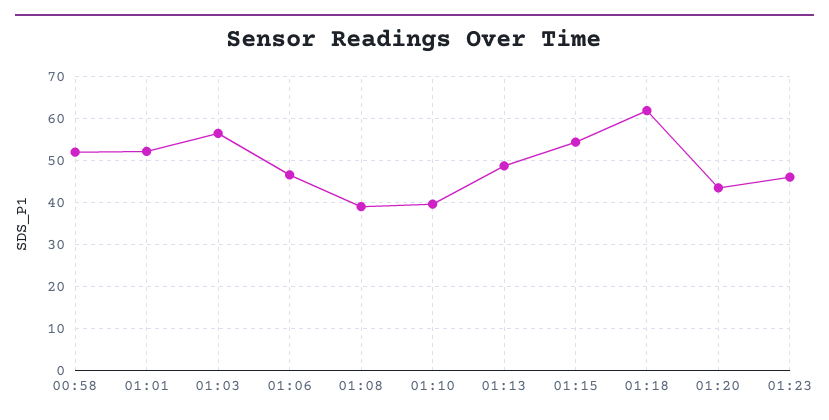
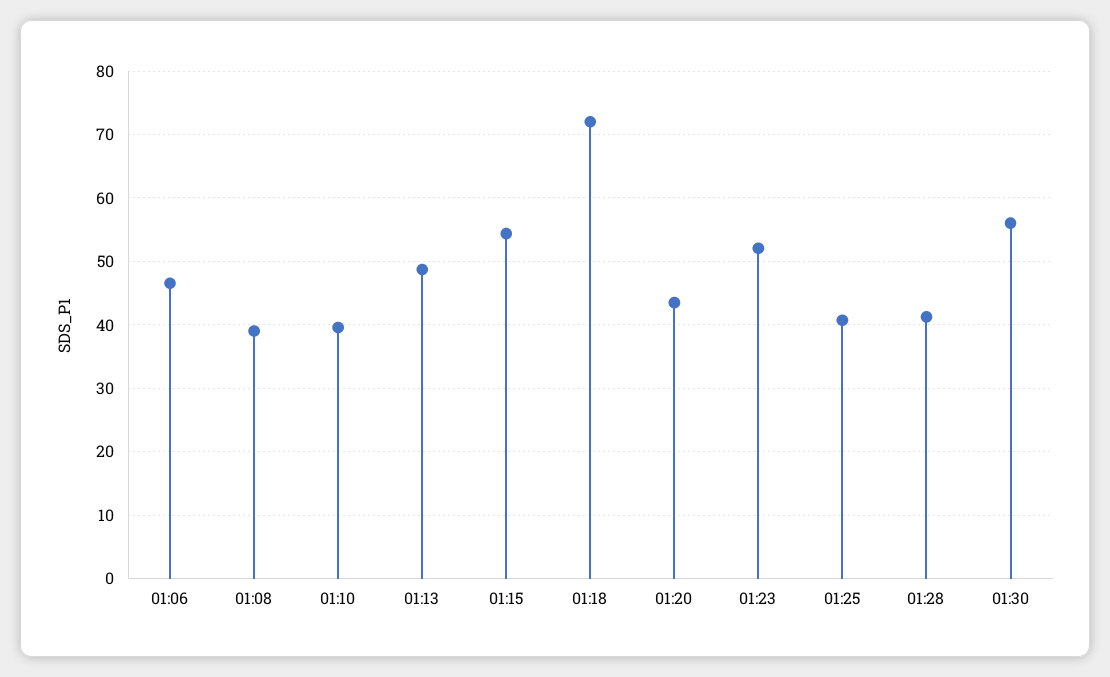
00:58: 52 -> none
01:01: 52 -> none
01:03: 56 -> none
01:18: 62 -> 72
01:23: 46 -> 52
01:25: none -> 41
01:28: none -> 41
01:30: none -> 56

